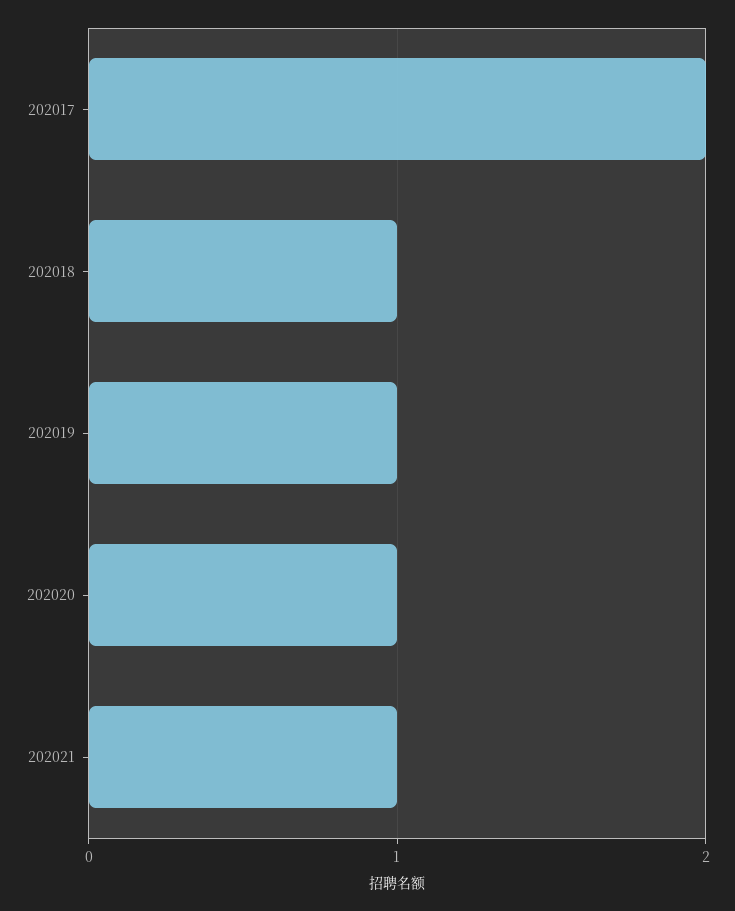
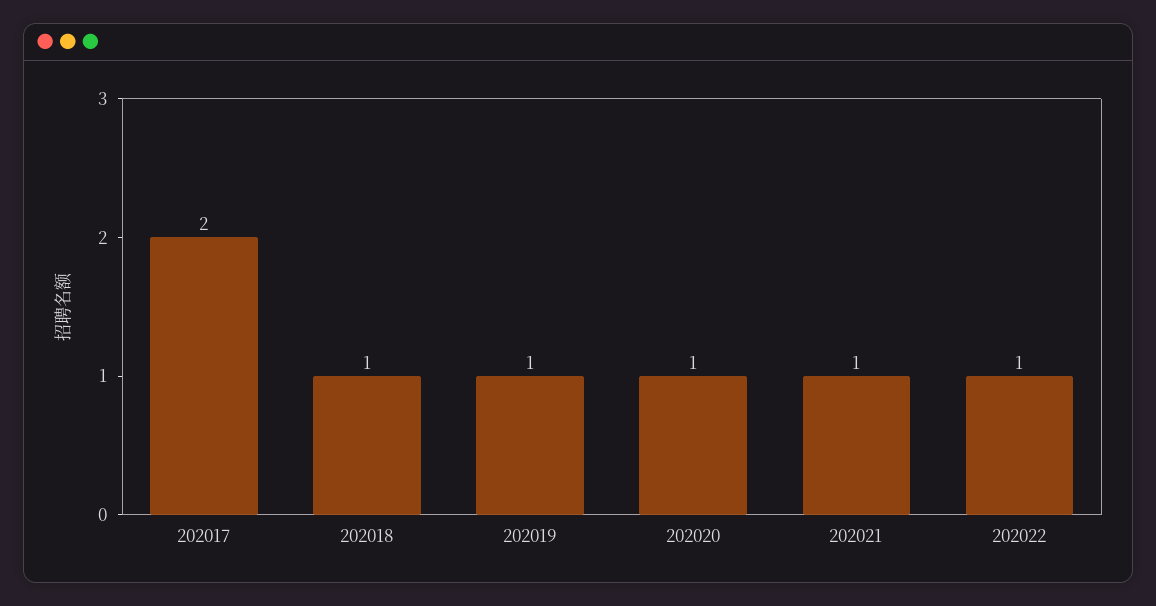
202022: none -> 1

